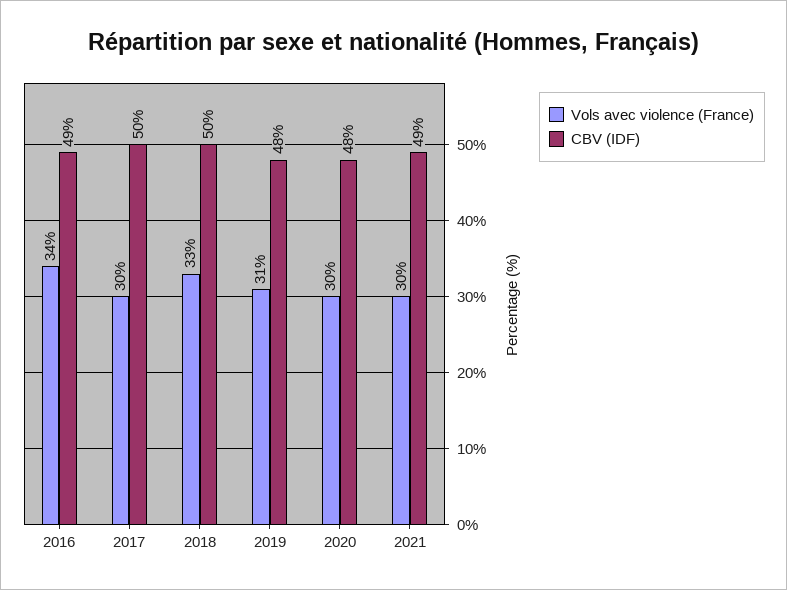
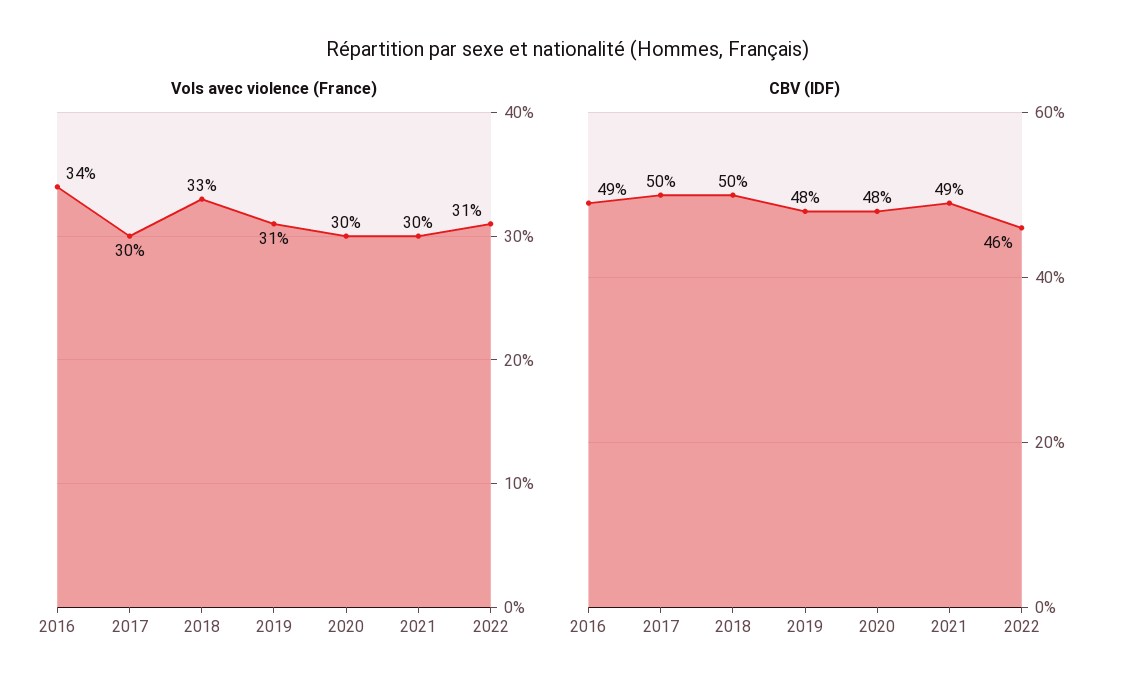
Vols avec violence (France), 2022: none -> 31
CBV (IDF), 2022: none -> 46

